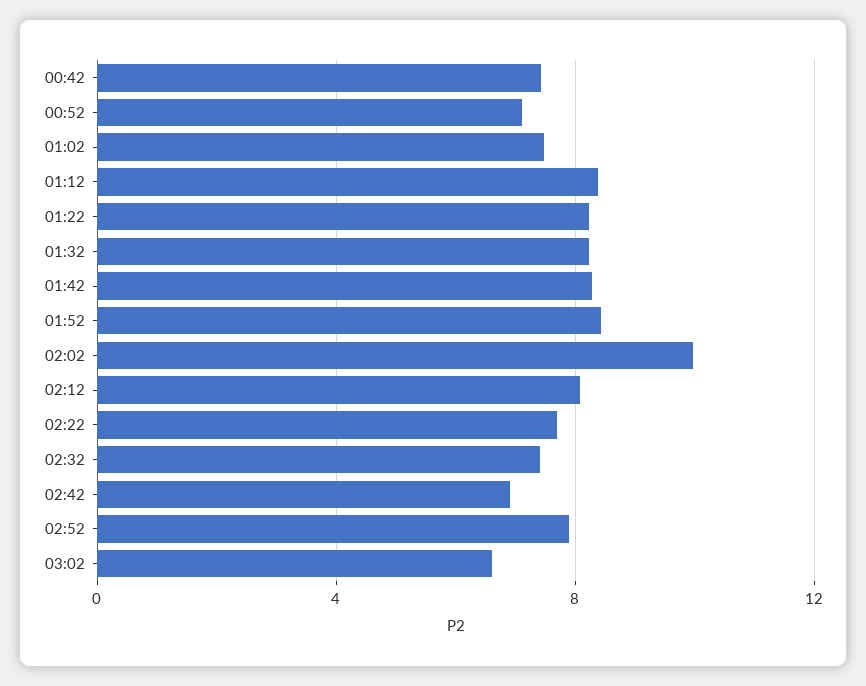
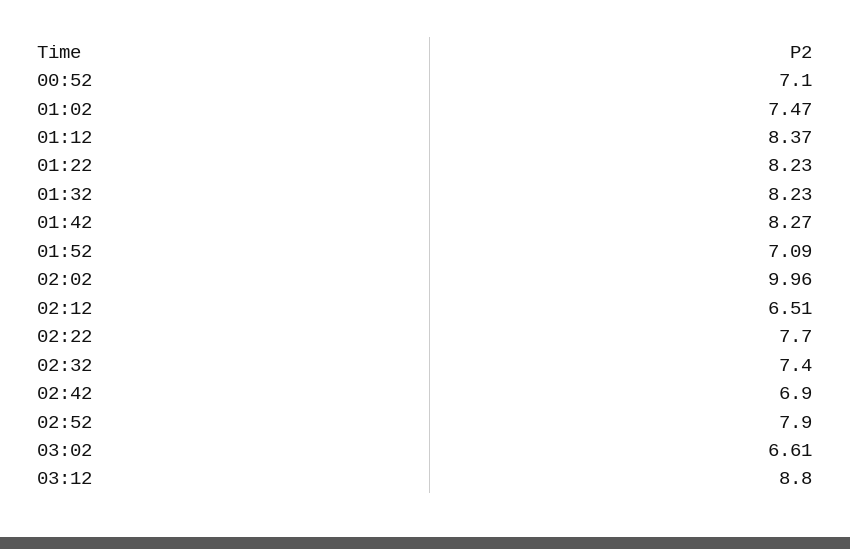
00:42: 7.5 -> none
01:52: 8.5 -> 7.09
02:12: 8 -> 6.51
03:12: none -> 8.8

